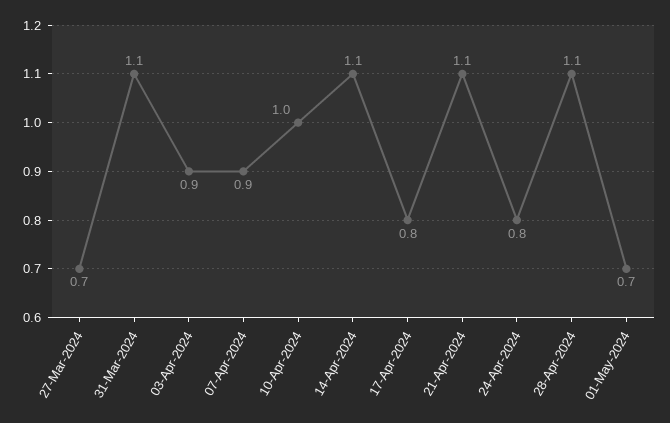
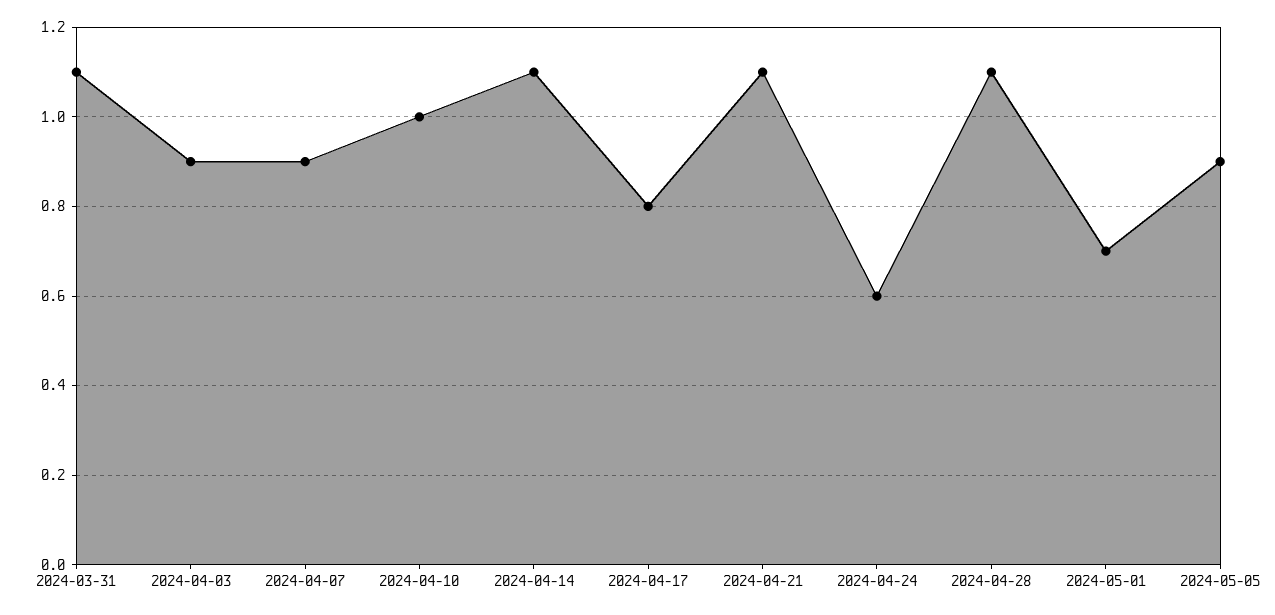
27-Mar-2024: 0.7 -> none
24-Apr-2024: 0.8 -> 0.6
2024-05-05: none -> 0.9

